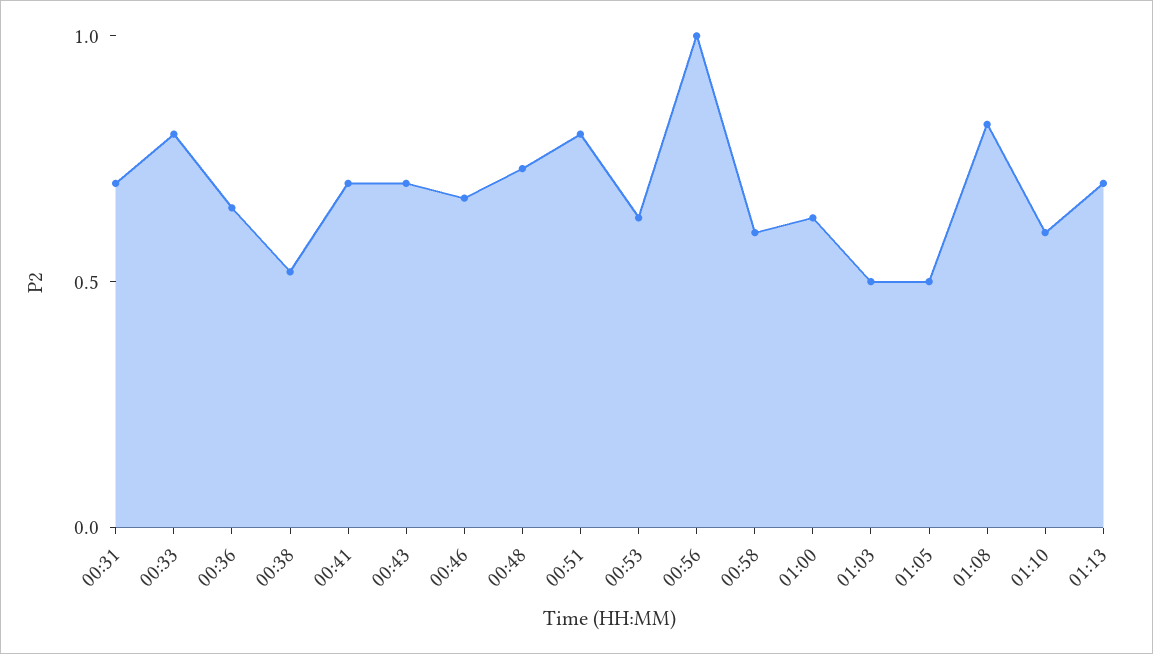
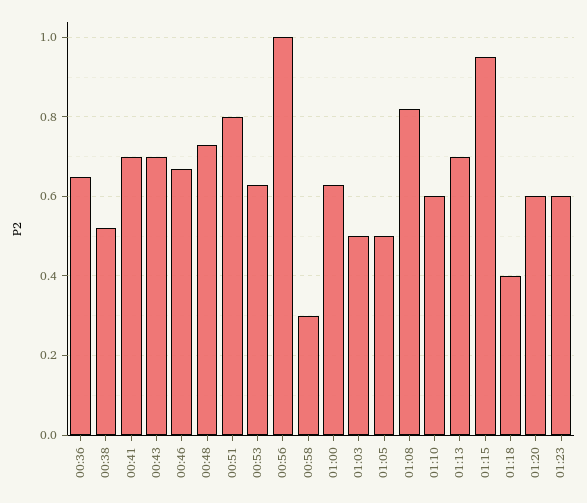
00:31: 0.7 -> none
00:33: 0.8 -> none
00:58: 0.6 -> 0.3
01:15: none -> 0.95
01:18: none -> 0.4
01:20: none -> 0.6
01:23: none -> 0.6

